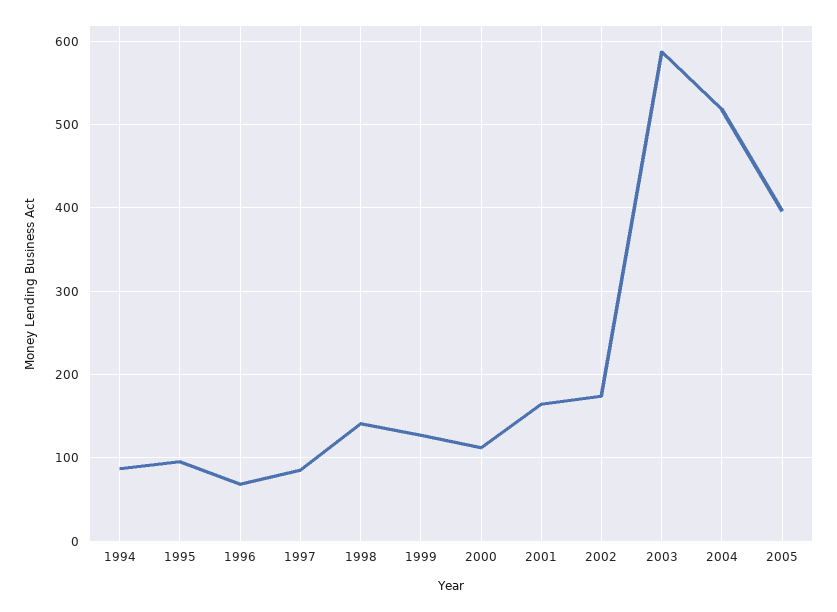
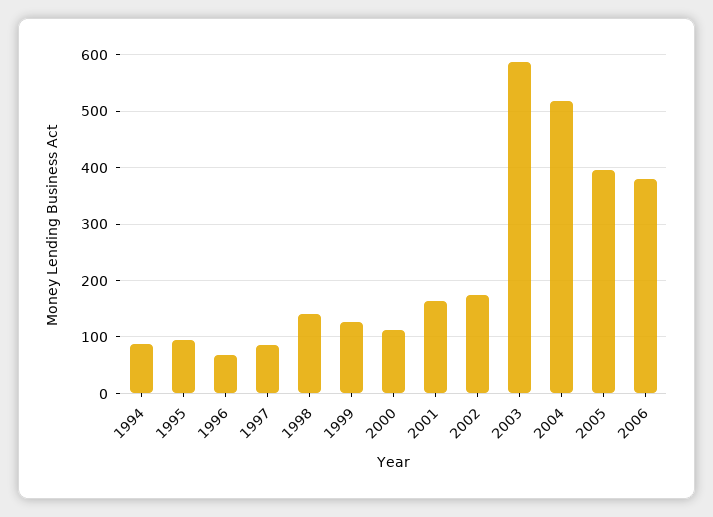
2006: none -> 380

